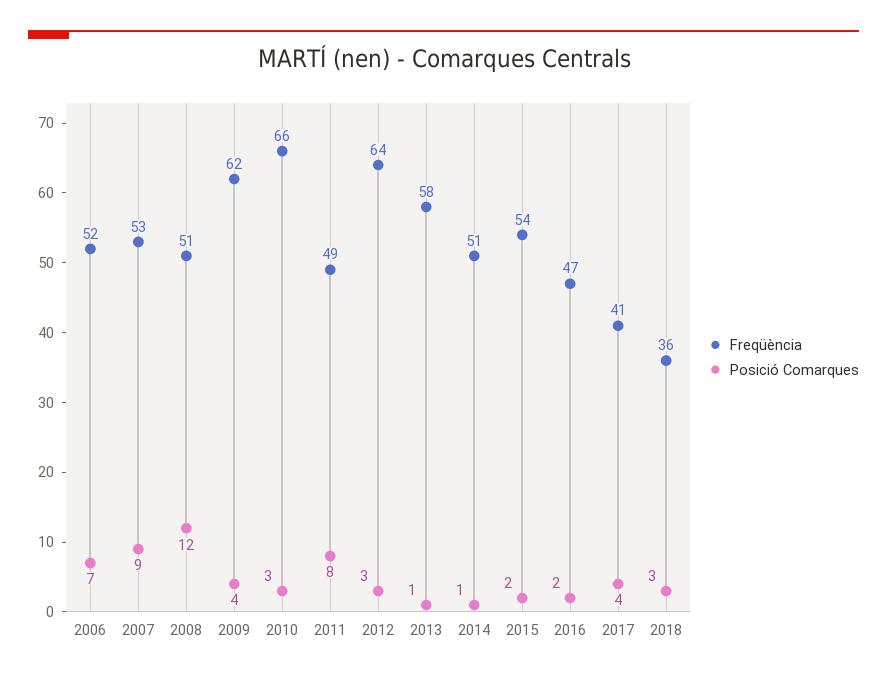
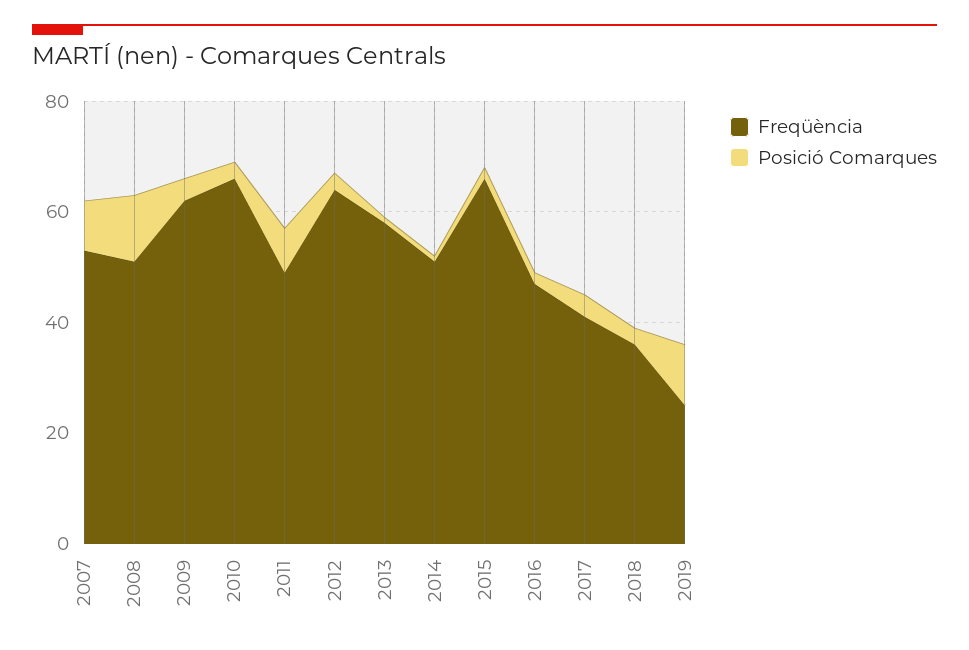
Freqüència, 2006: 52 -> none
Posició Comarques, 2006: 7 -> none
Freqüència, 2015: 54 -> 65
Freqüència, 2019: none -> 25
Posició Comarques, 2019: none -> 10

